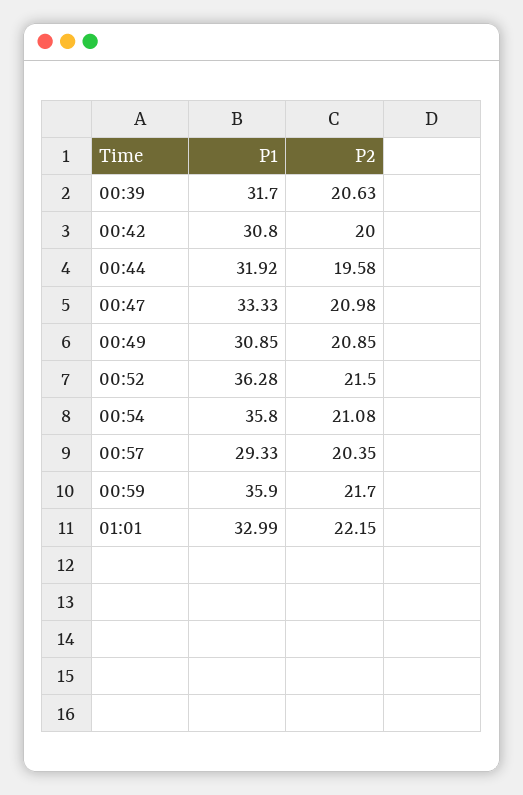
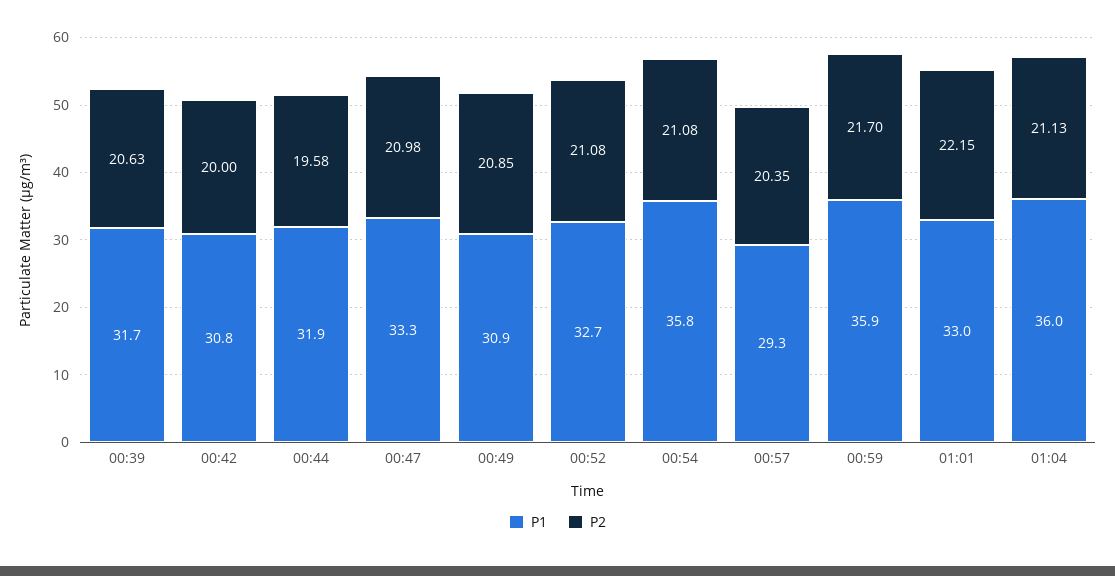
P1, 00:52: 36.28 -> 32.7
P2, 00:52: 21.5 -> 21.08
P1, 01:04: none -> 36
P2, 01:04: none -> 21.13

